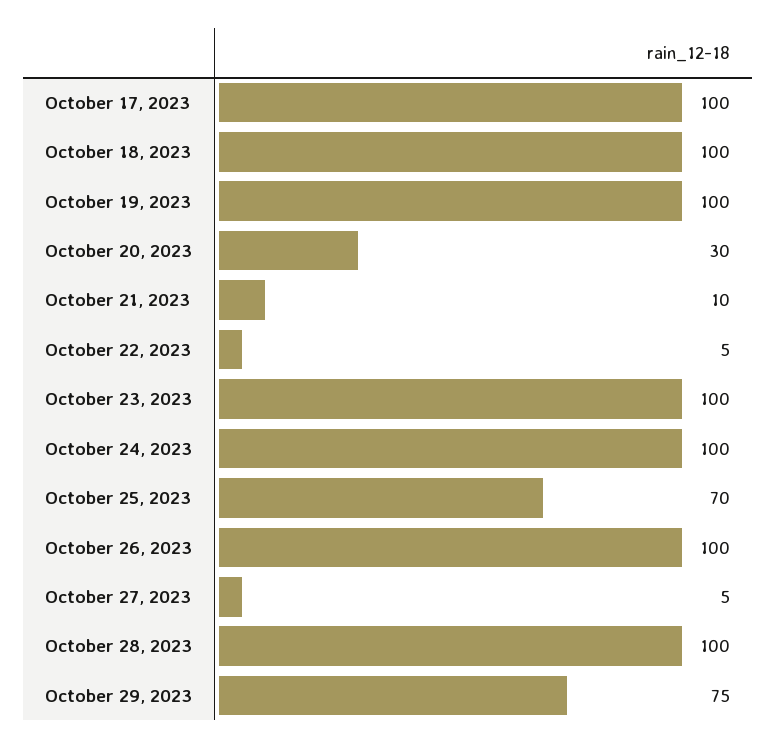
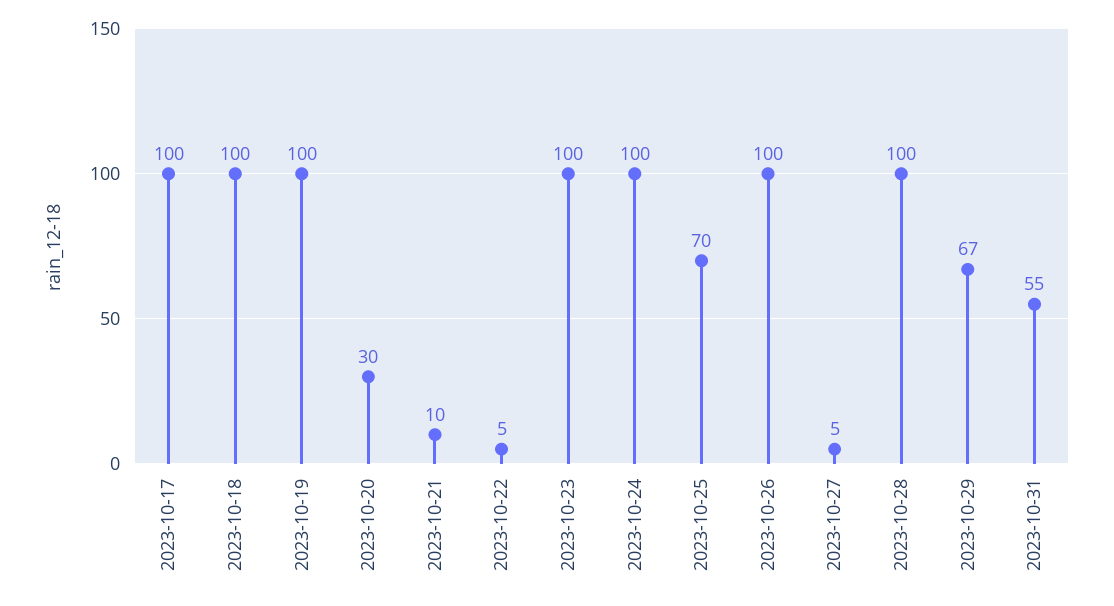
October 29, 2023: 75 -> 67
2023-10-31: none -> 55

